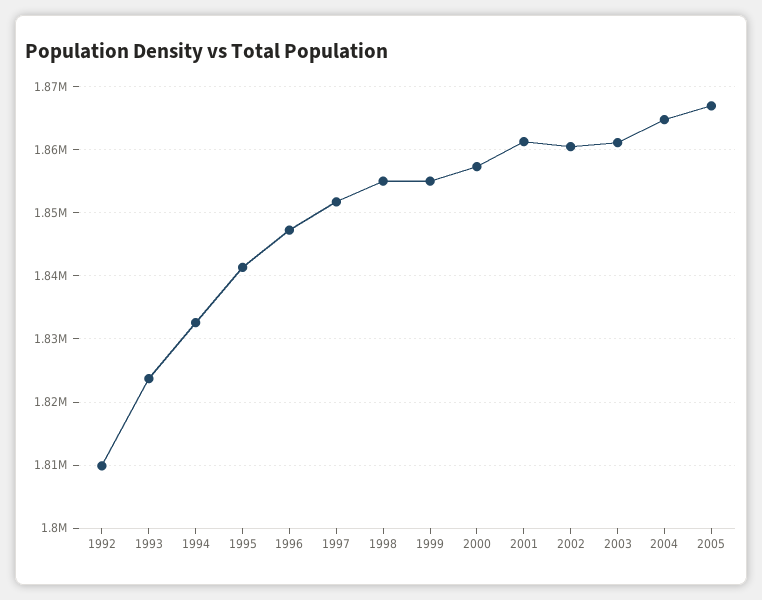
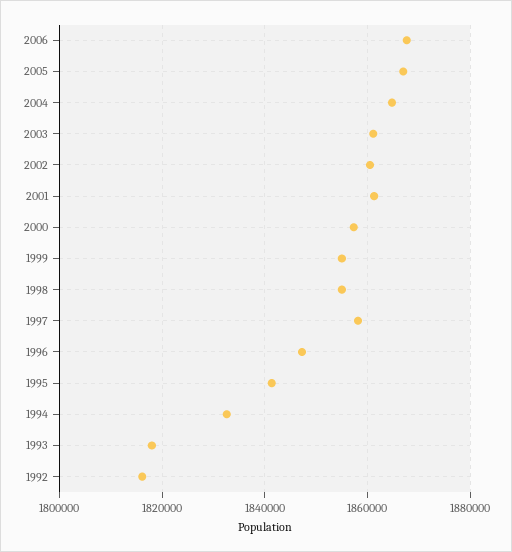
1992: 1810000 -> 1816000
1993: 1824000 -> 1818000
1997: 1852000 -> 1858000
2006: none -> 1868000

